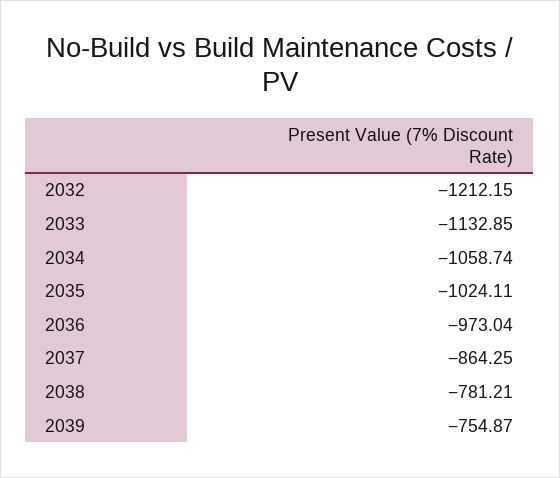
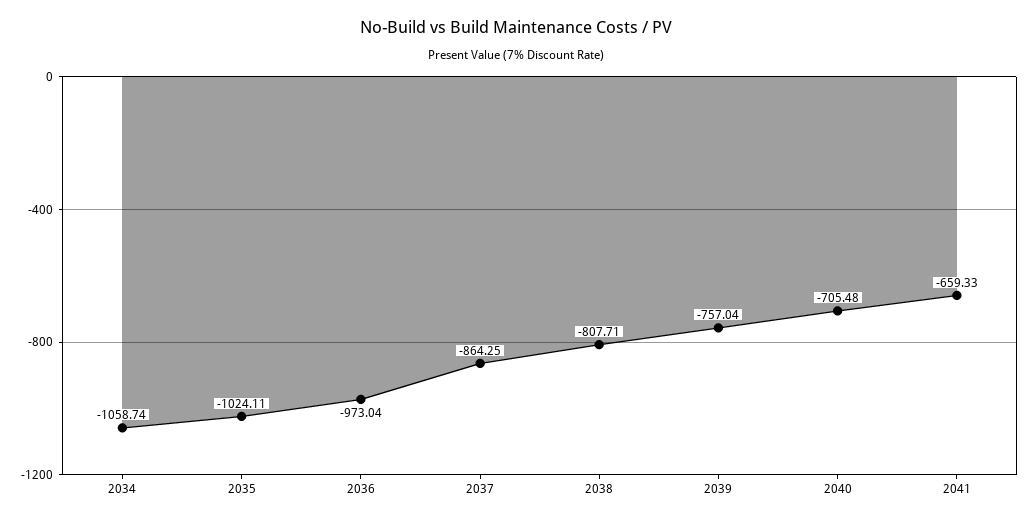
2032: -1212.15 -> none
2033: -1132.85 -> none
2038: -781.21 -> -807.71
2039: -754.87 -> -757.04
2040: none -> -705.48
2041: none -> -659.33

